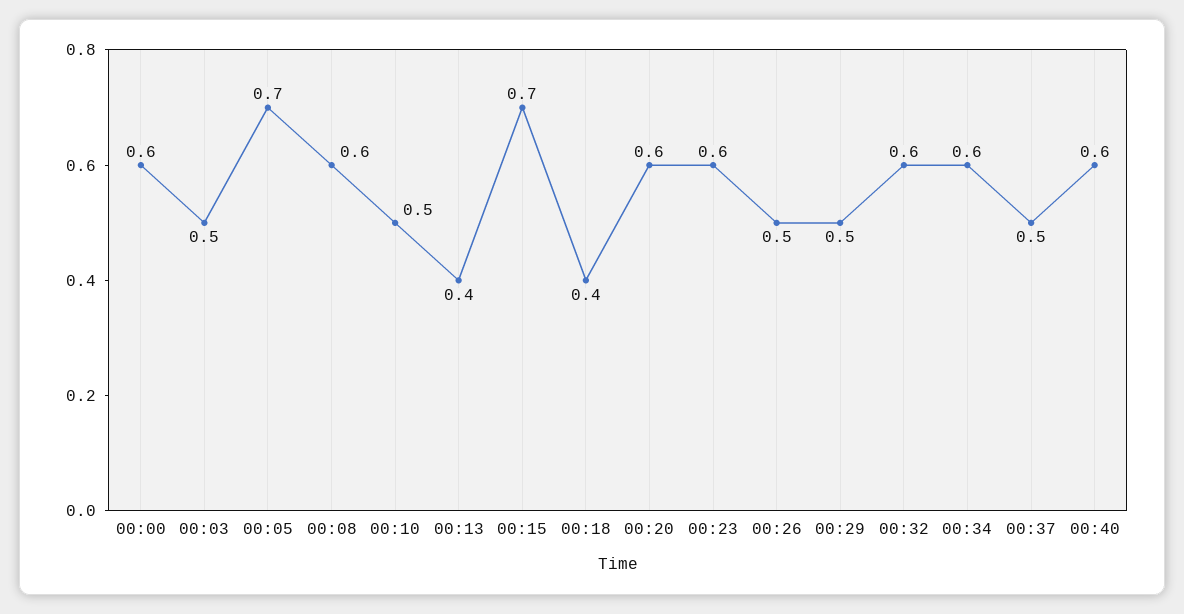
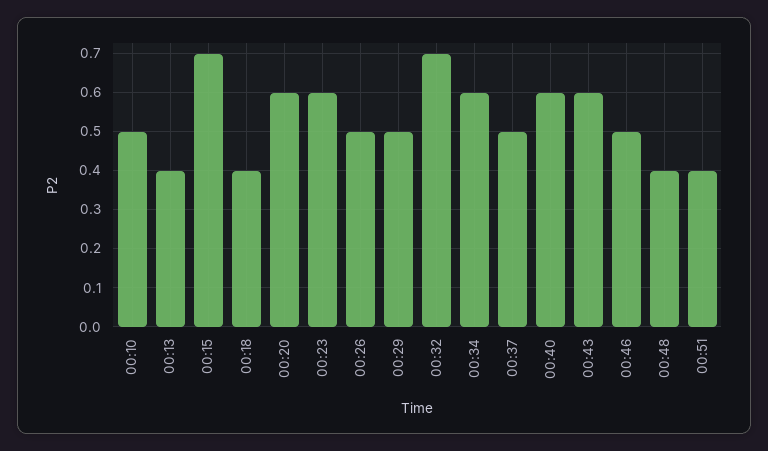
00:00: 0.6 -> none
00:03: 0.5 -> none
00:05: 0.7 -> none
00:08: 0.6 -> none
00:32: 0.6 -> 0.7
00:43: none -> 0.6
00:46: none -> 0.5
00:48: none -> 0.4
00:51: none -> 0.4

